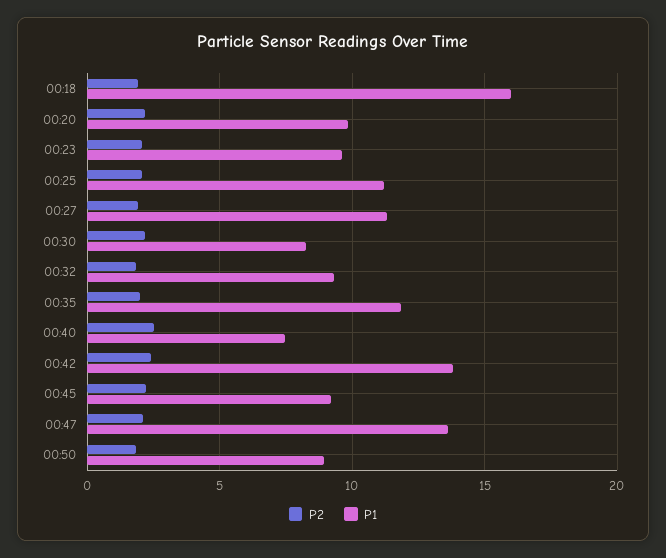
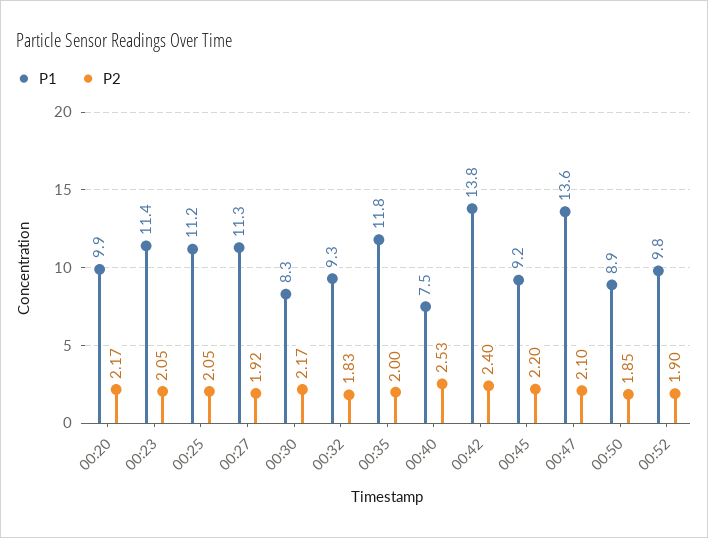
P2, 00:18: 2 -> none
P1, 00:18: 16 -> none
P1, 00:23: 9.5 -> 11.4
P1, 00:52: none -> 9.8
P2, 00:52: none -> 1.9

